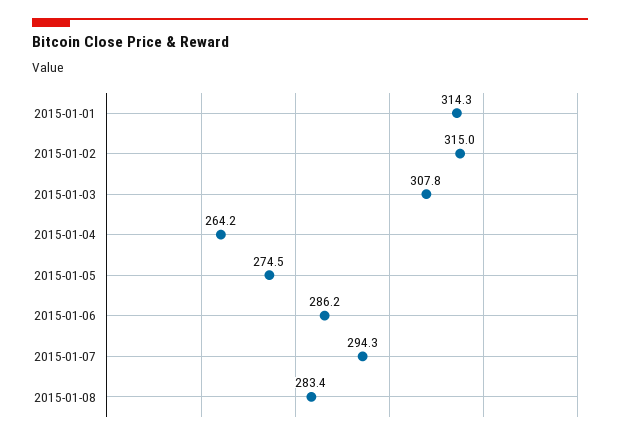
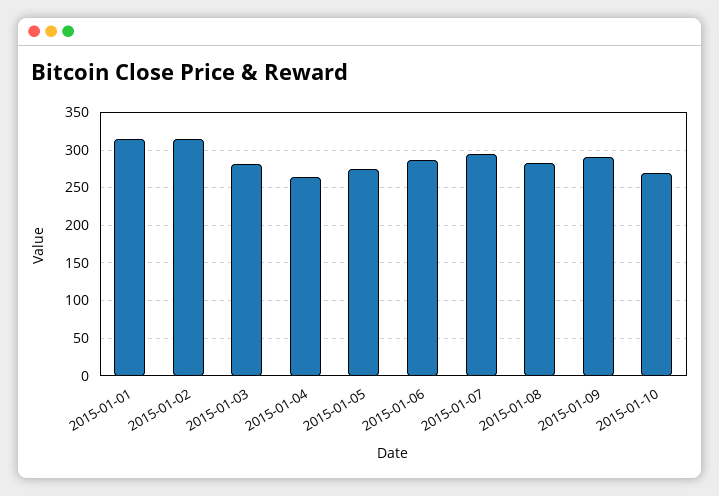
2015-01-03: 307.8 -> 280
2015-01-09: none -> 290
2015-01-10: none -> 270

